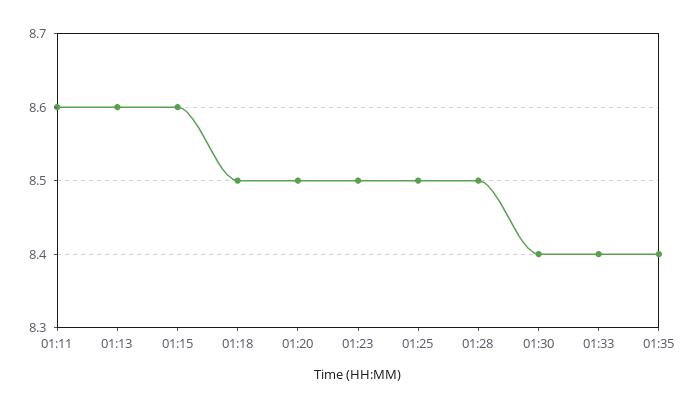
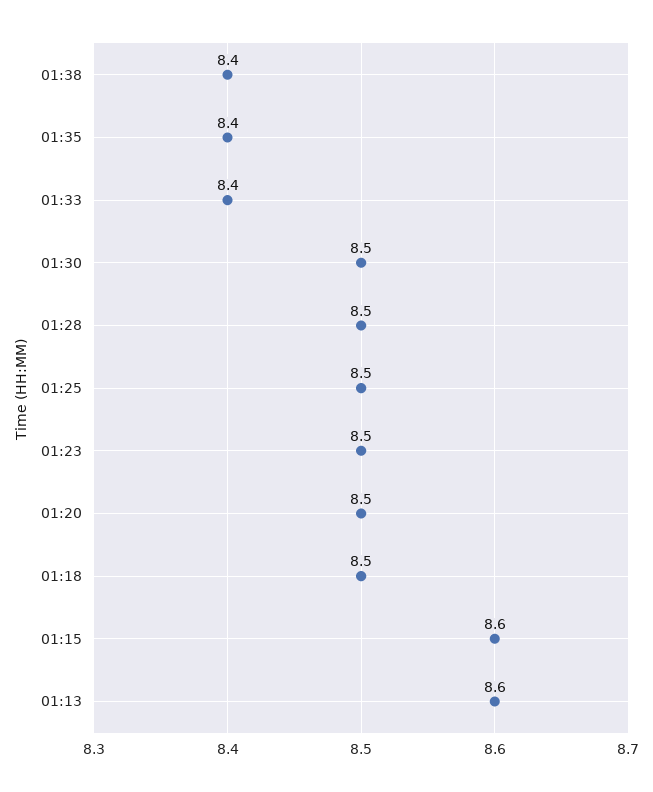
01:11: 8.6 -> none
01:30: 8.4 -> 8.5
01:38: none -> 8.4

